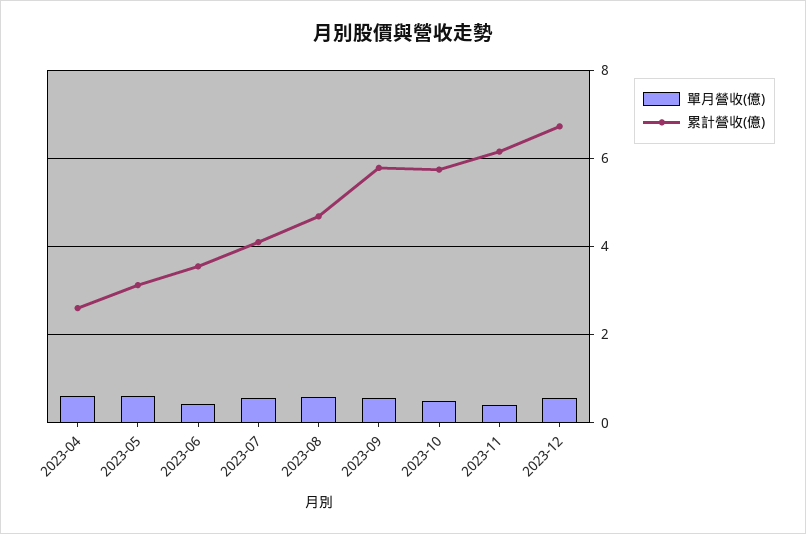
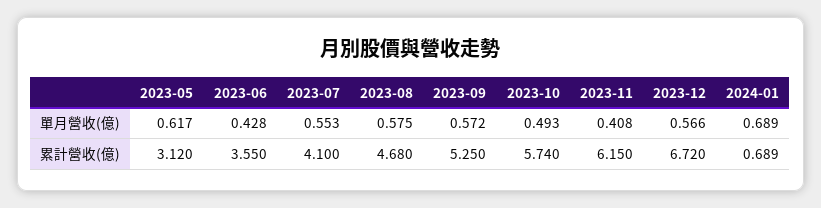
單月營收(億), 2023-04: 0.6 -> none
累計營收(億), 2023-04: 2.6 -> none
累計營收(億), 2023-09: 5.8 -> 5.25
單月營收(億), 2024-01: none -> 0.689
累計營收(億), 2024-01: none -> 0.689

